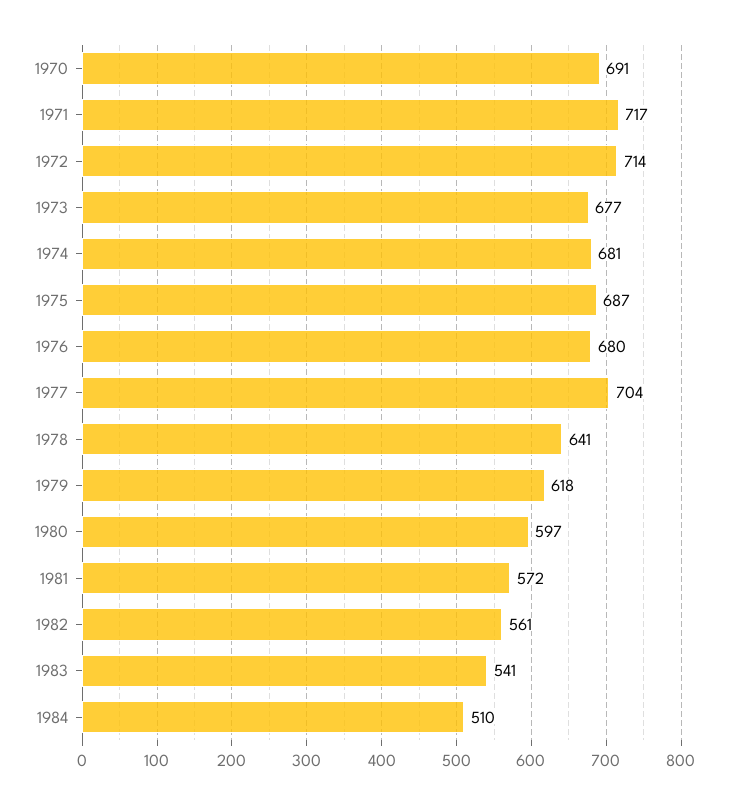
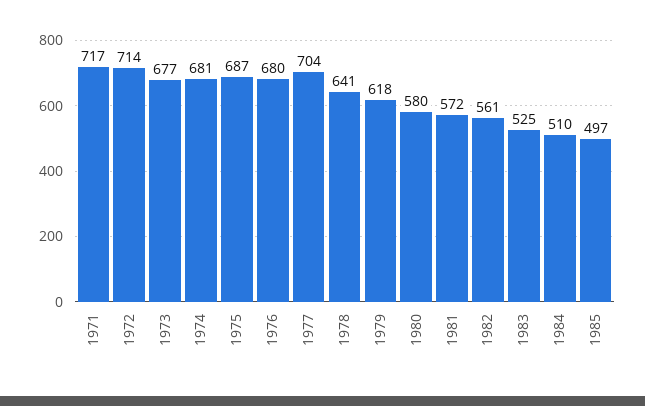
1970: 691 -> none
1980: 597 -> 580
1983: 541 -> 525
1985: none -> 497

